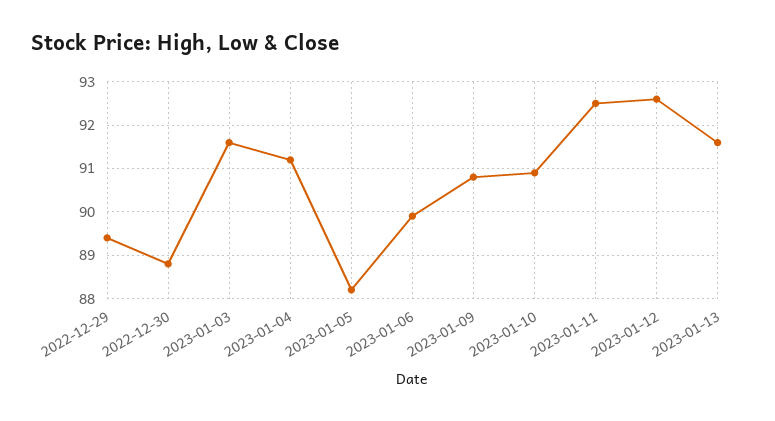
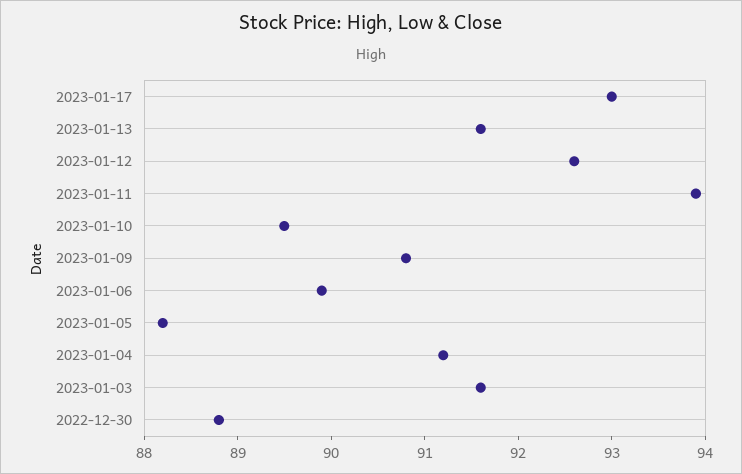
2022-12-29: 89.5 -> none
2023-01-10: 91 -> 89.5
2023-01-11: 92.5 -> 93.9
2023-01-17: none -> 93

